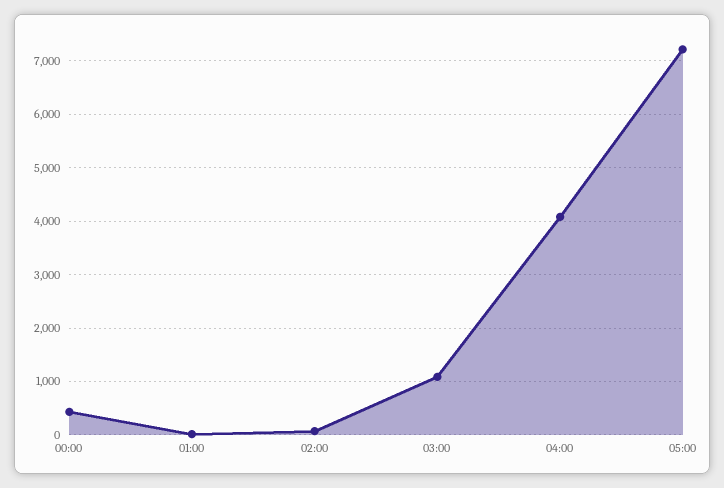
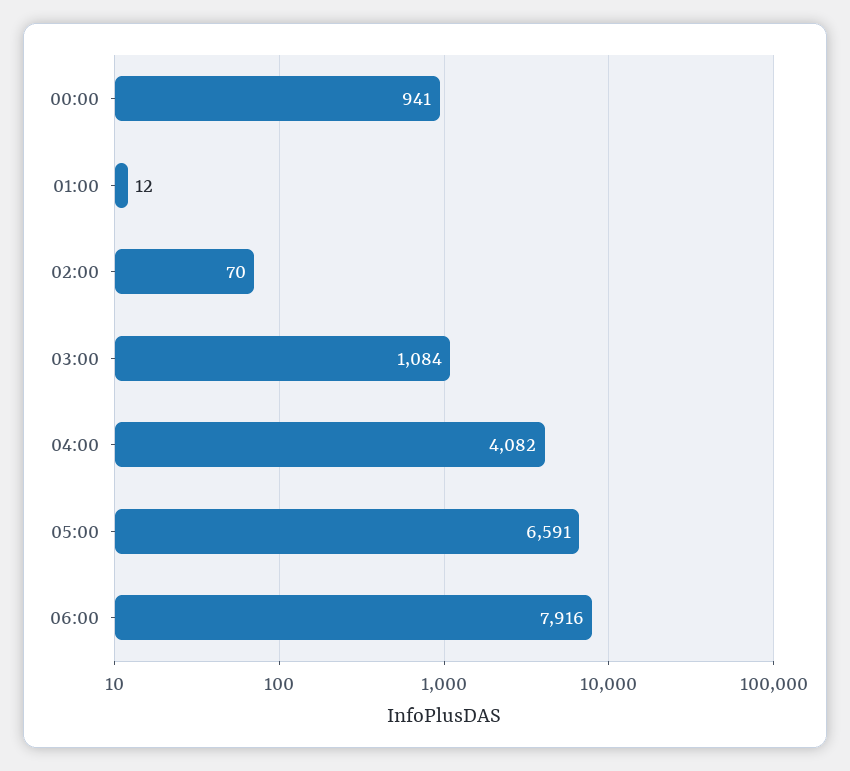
00:00: 400 -> 941
05:00: 7200 -> 6591
06:00: none -> 7916

